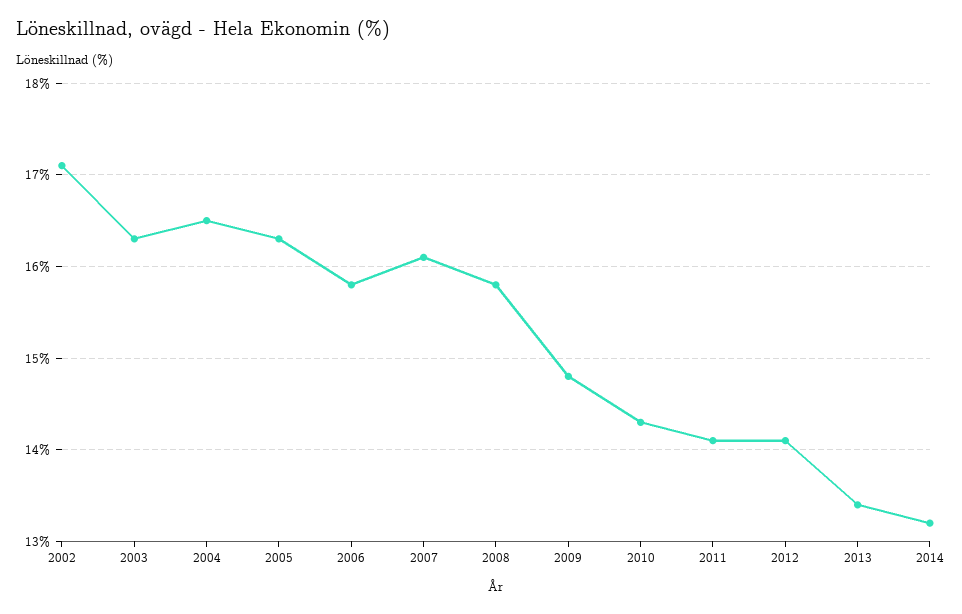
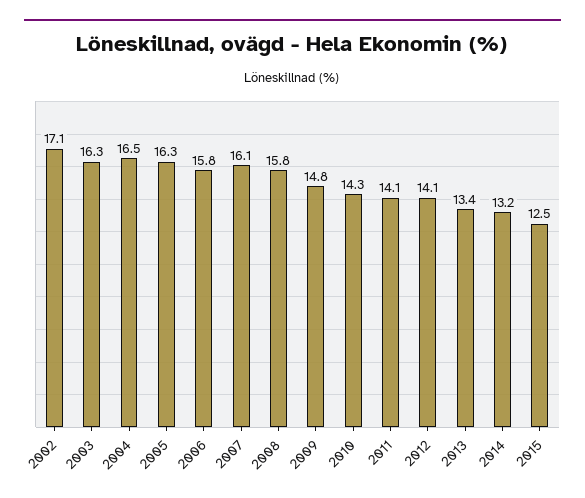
2015: none -> 12.5

